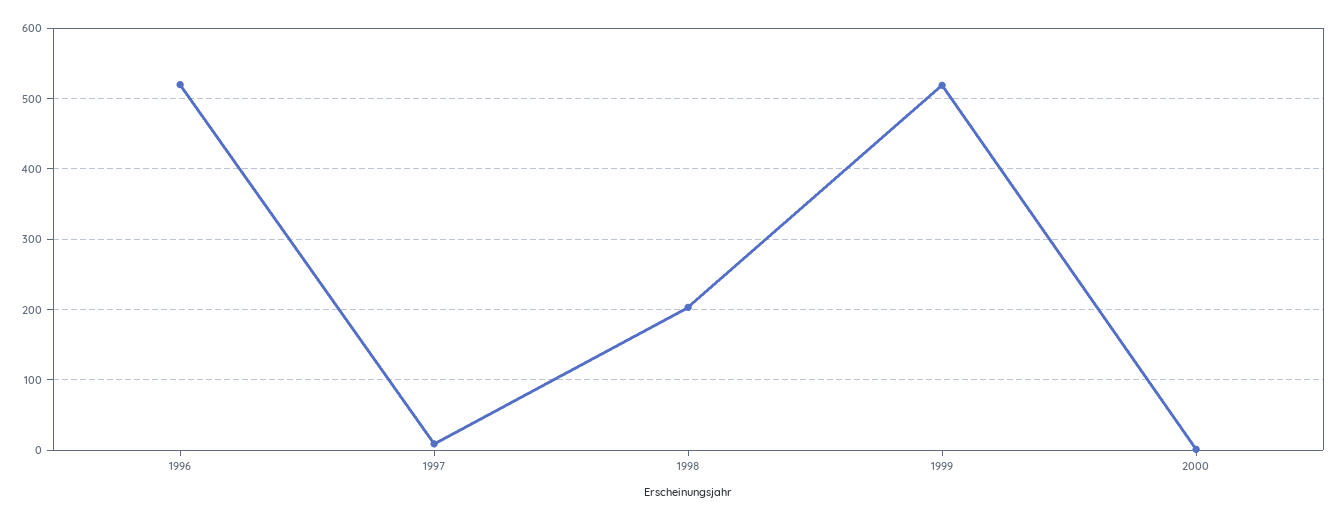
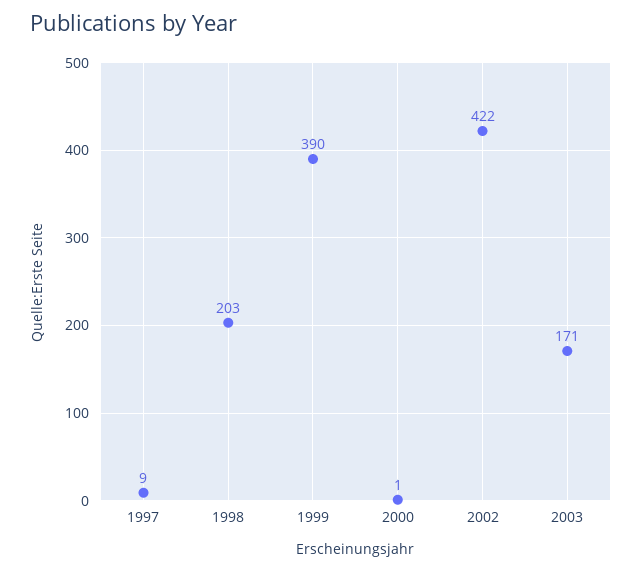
1996: 520 -> none
1999: 520 -> 390
2002: none -> 422
2003: none -> 171

